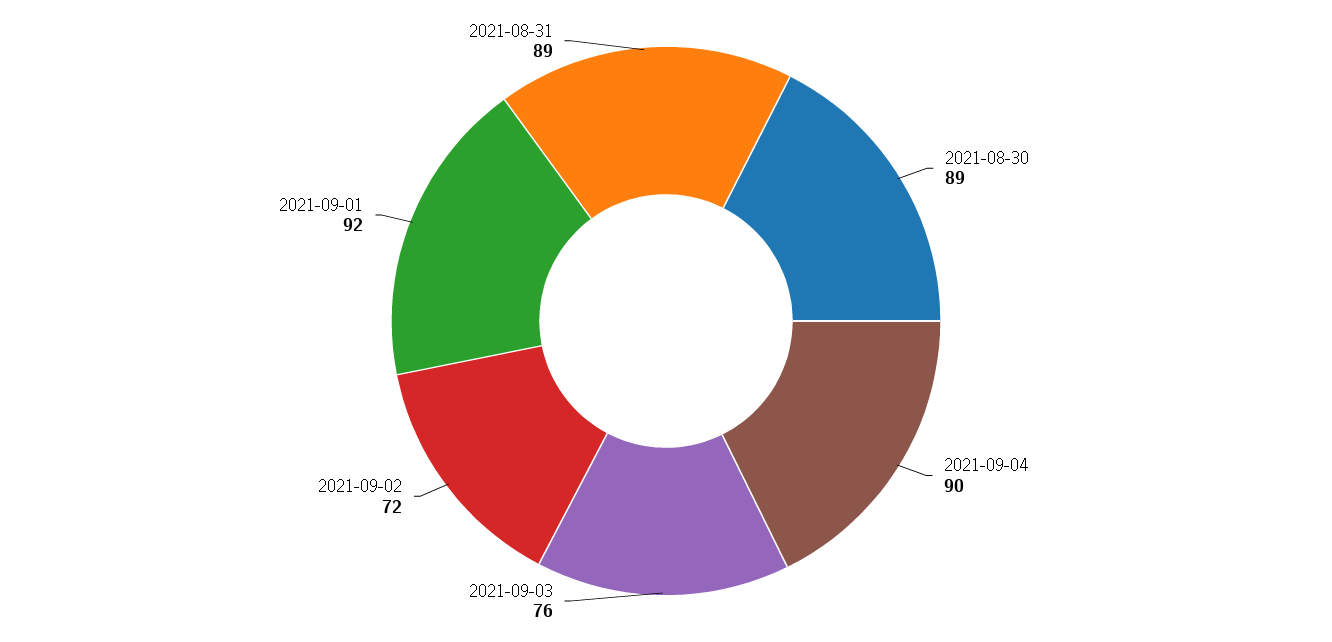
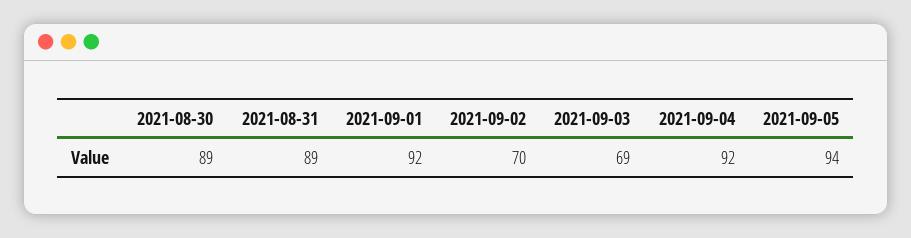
2021-09-04: 90 -> 92
2021-09-03: 76 -> 69
2021-09-02: 72 -> 70
2021-09-05: none -> 94

